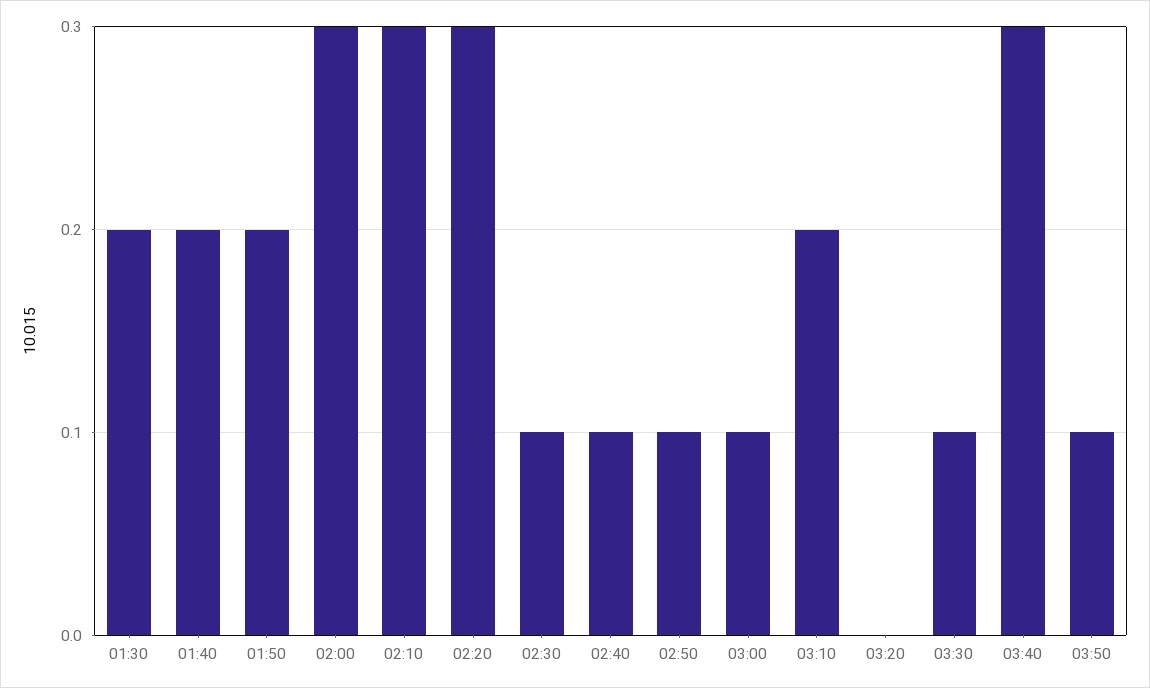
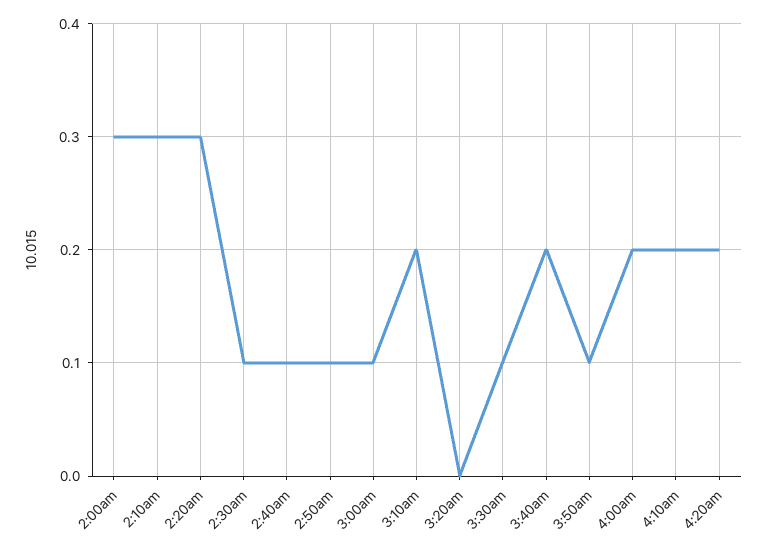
01:30: 0.2 -> none
01:40: 0.2 -> none
01:50: 0.2 -> none
03:40: 0.3 -> 0.2
4:00am: none -> 0.2
4:10am: none -> 0.2
4:20am: none -> 0.2

